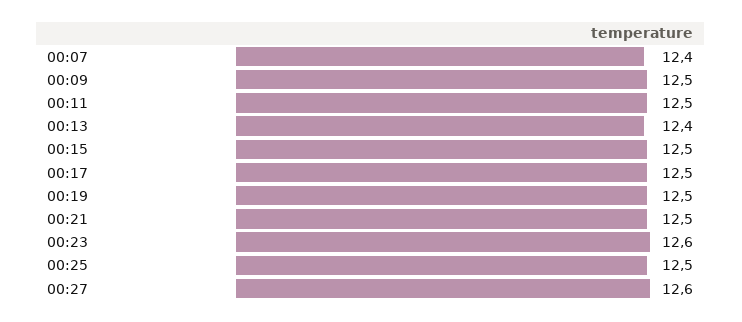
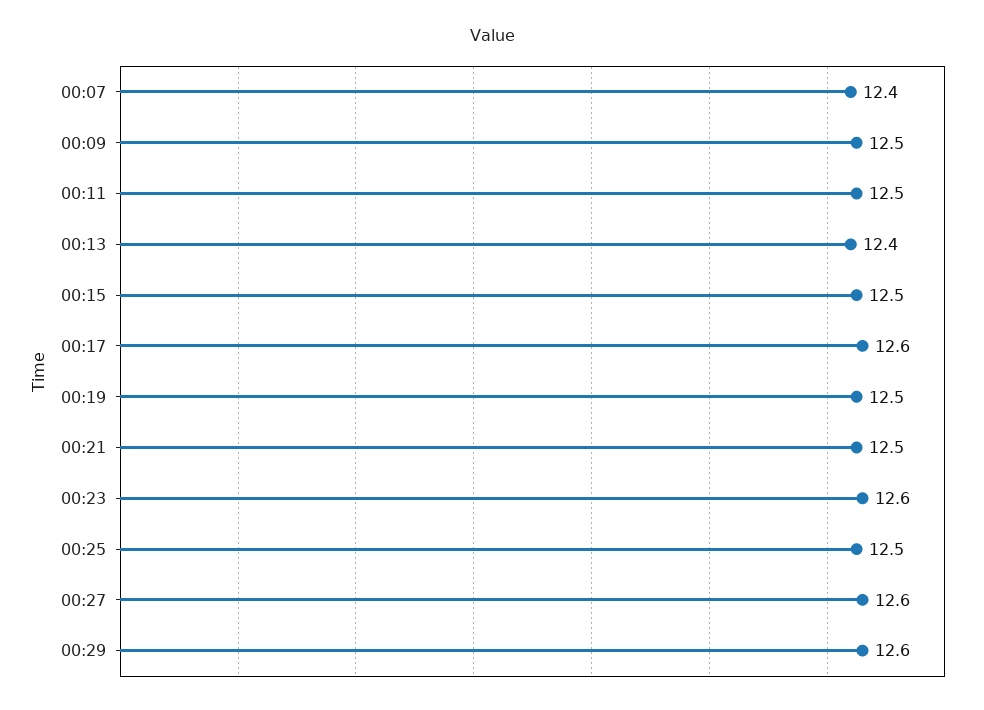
00:17: 12.5 -> 12.6
00:29: none -> 12.6

